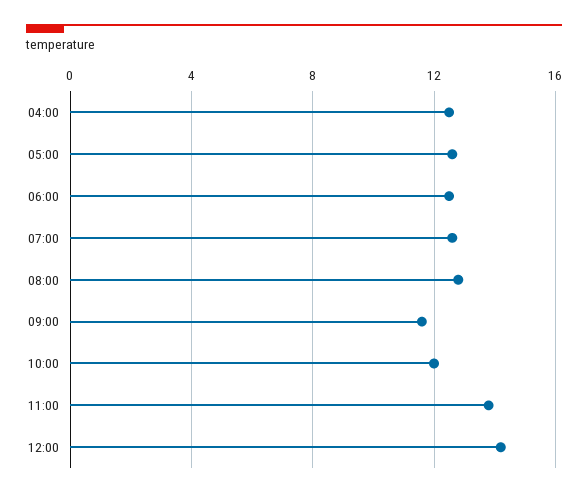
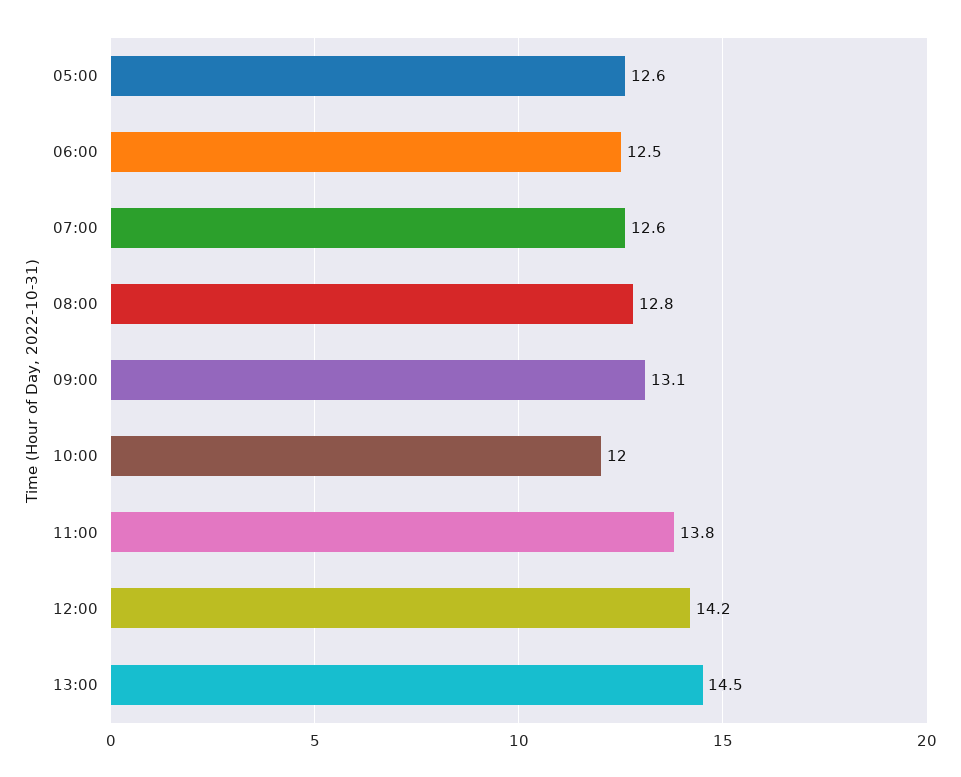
04:00: 12.5 -> none
09:00: 11.5 -> 13.1
13:00: none -> 14.5

